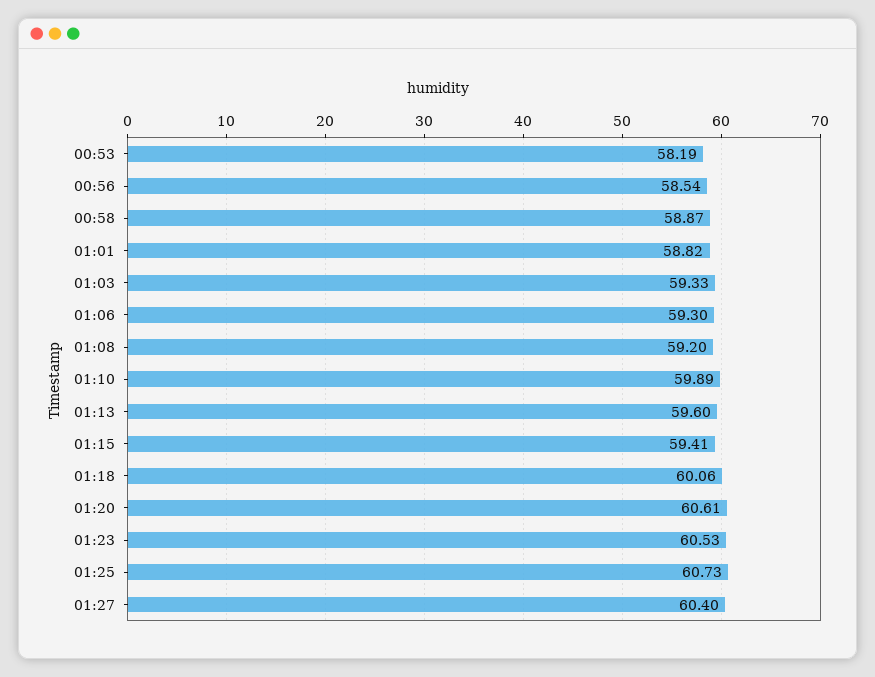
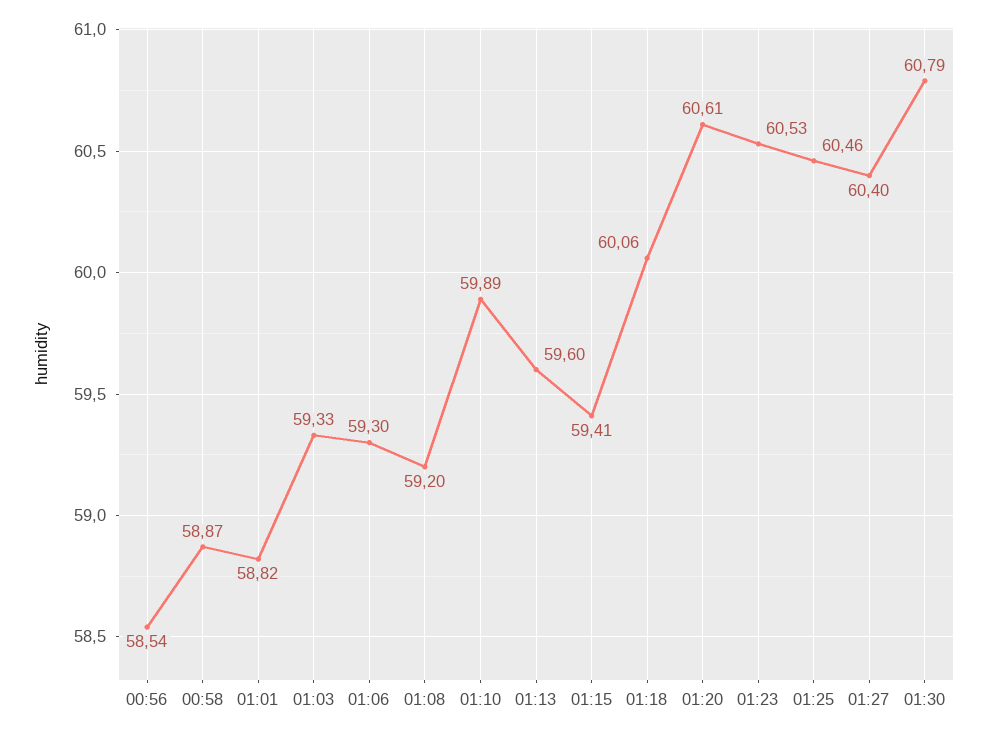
00:53: 58.19 -> none
01:25: 60.73 -> 60.46
01:30: none -> 60.79

